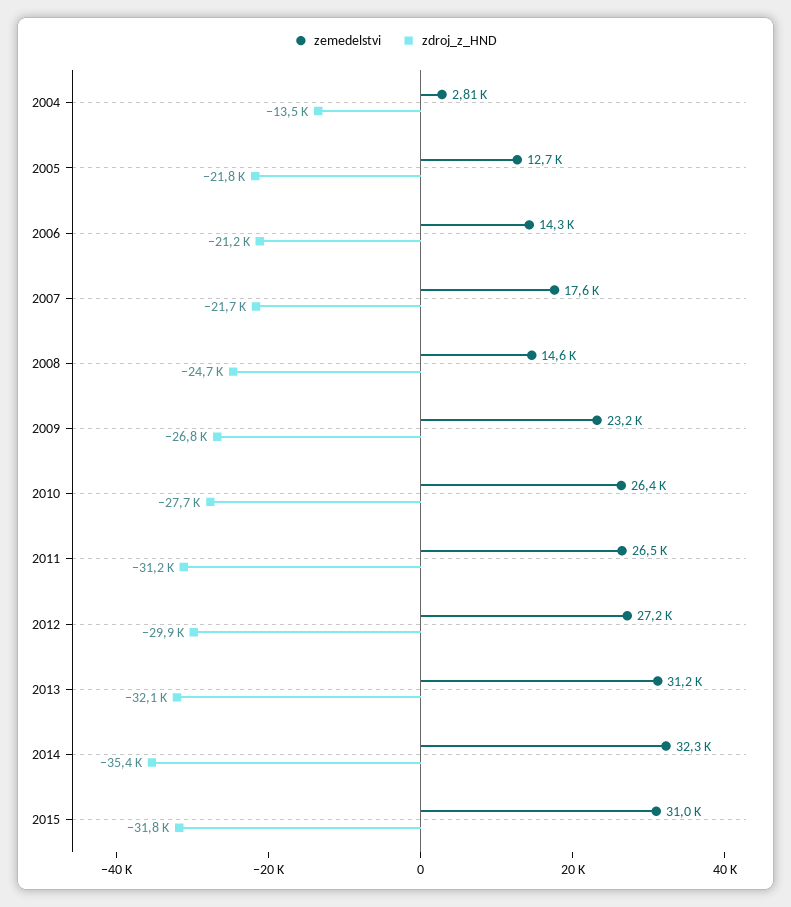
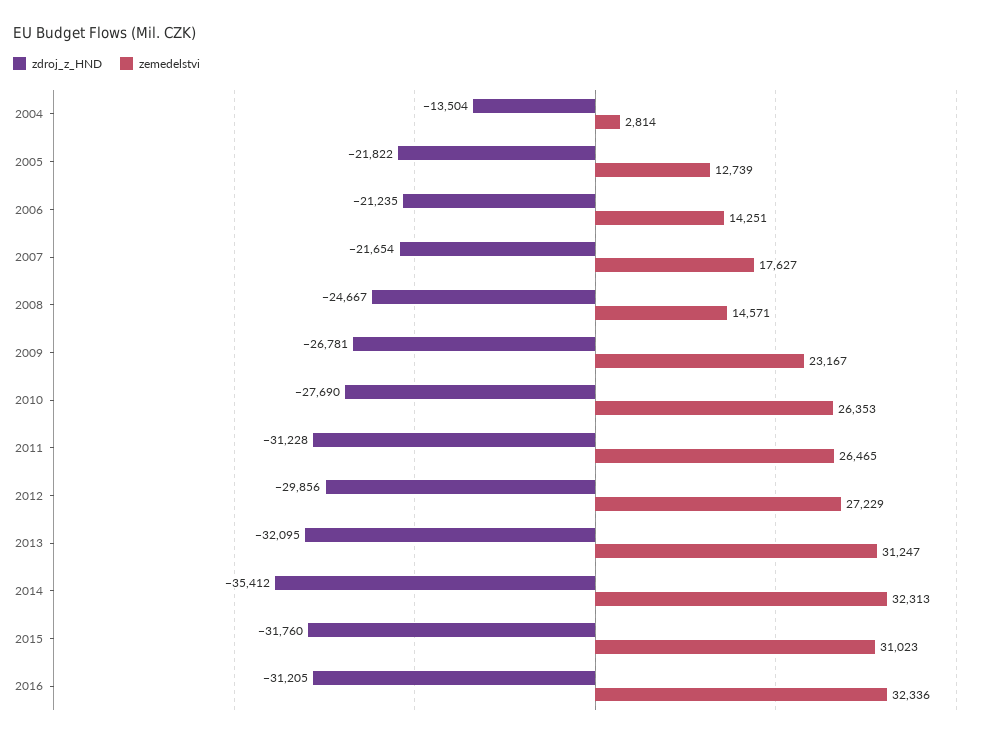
zdroj_z_HND, 2016: none -> -31205
zemedelstvi, 2016: none -> 32336

